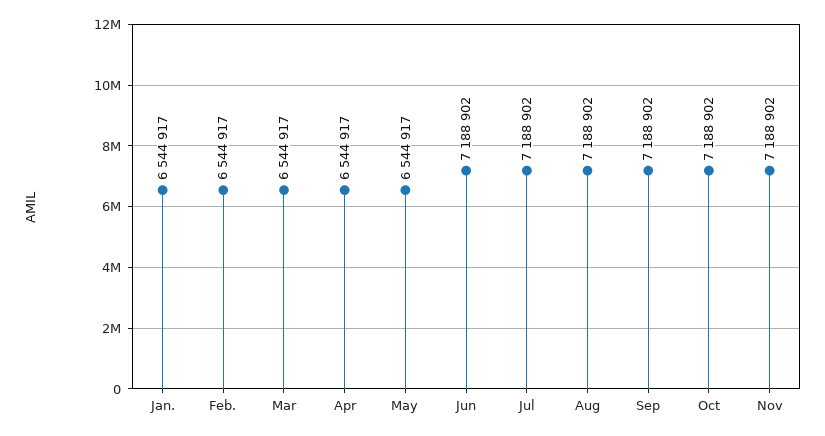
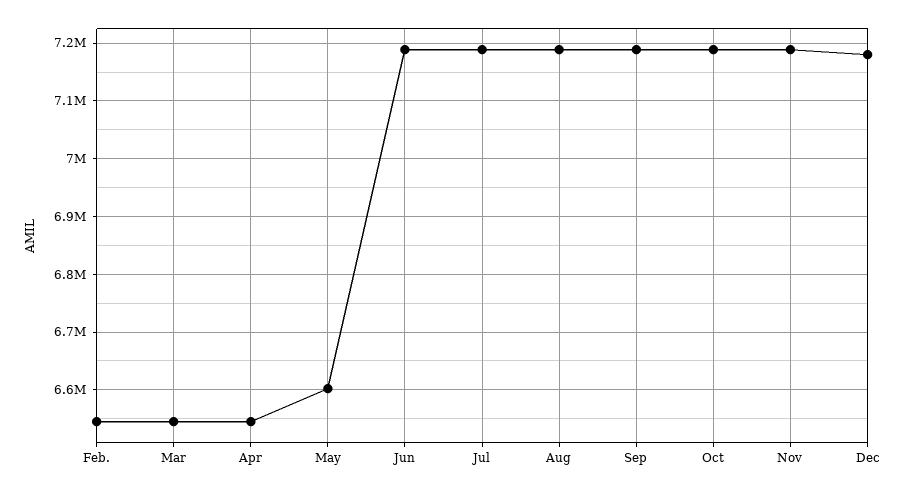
Jan.: 6544917 -> none
May: 6544917 -> 6600000
Dec: none -> 7180000

